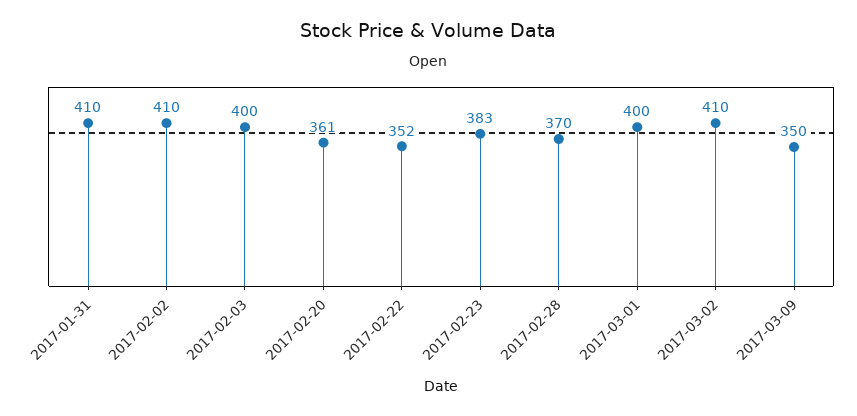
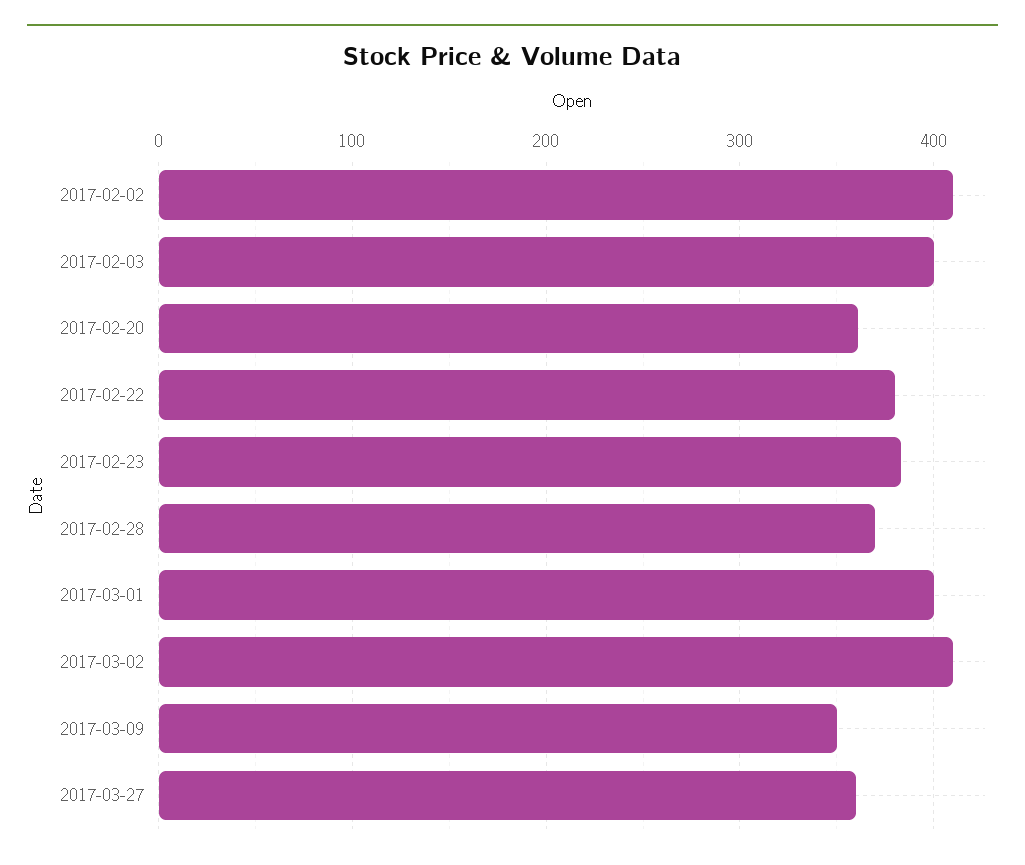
2017-01-31: 410 -> none
2017-02-22: 352 -> 380
2017-03-27: none -> 360

